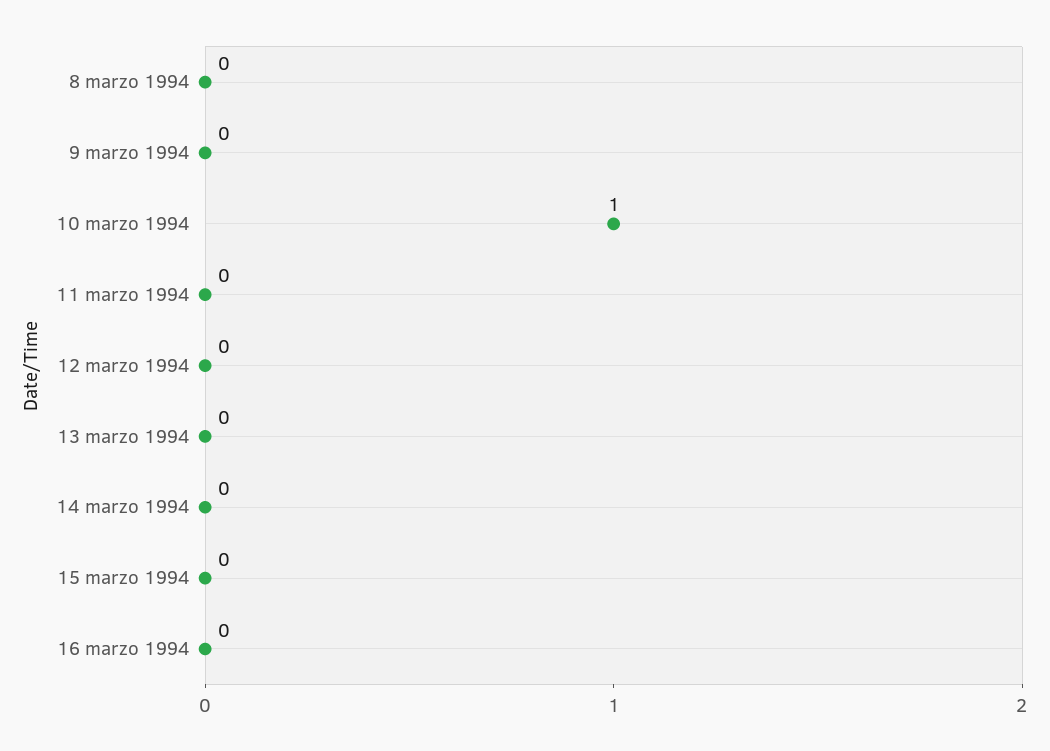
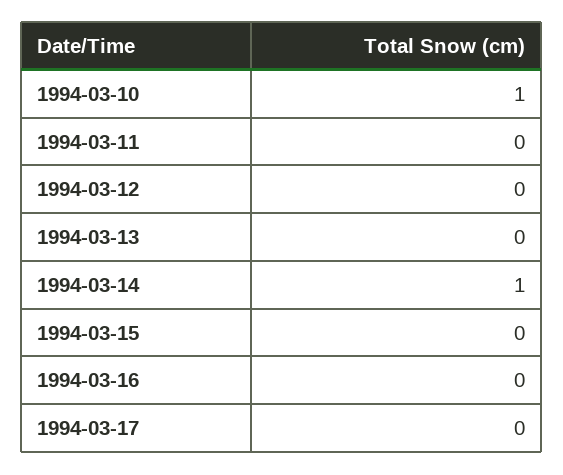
8 marzo 1994: 0 -> none
9 marzo 1994: 0 -> none
14 marzo 1994: 0 -> 1
1994-03-17: none -> 0

